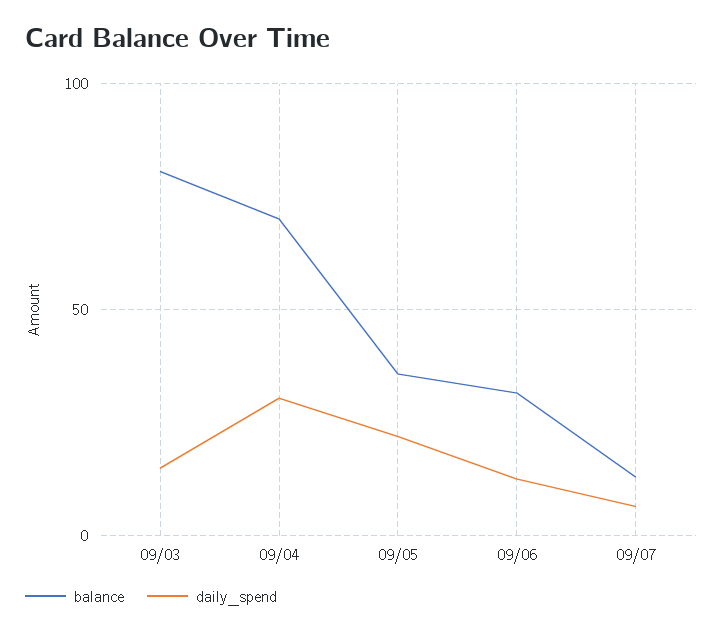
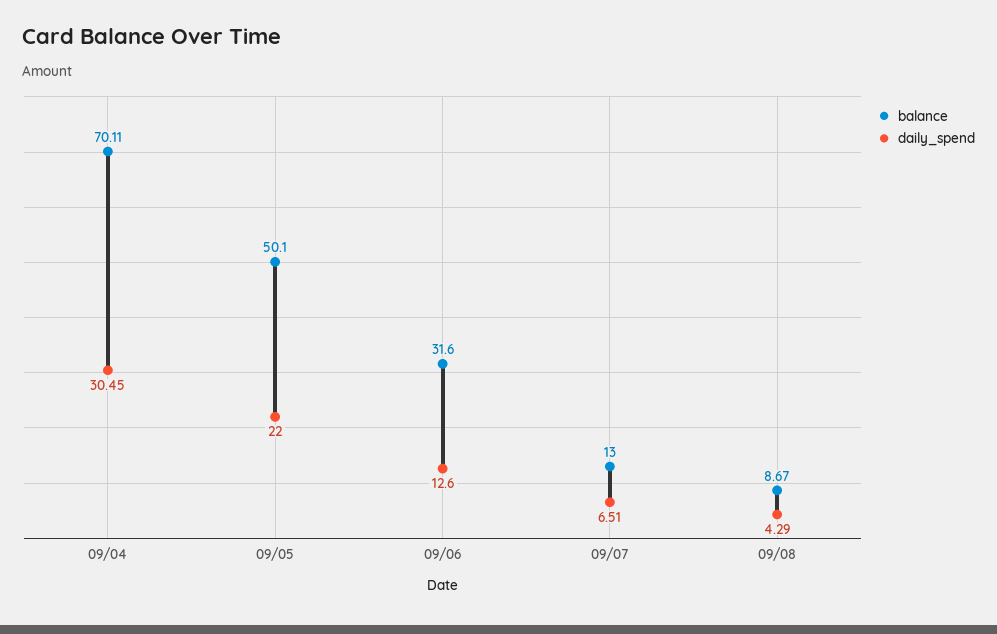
balance, 09/03: 80 -> none
daily_spend, 09/03: 15 -> none
balance, 09/05: 35 -> 50.1
balance, 09/08: none -> 8.67
daily_spend, 09/08: none -> 4.29

